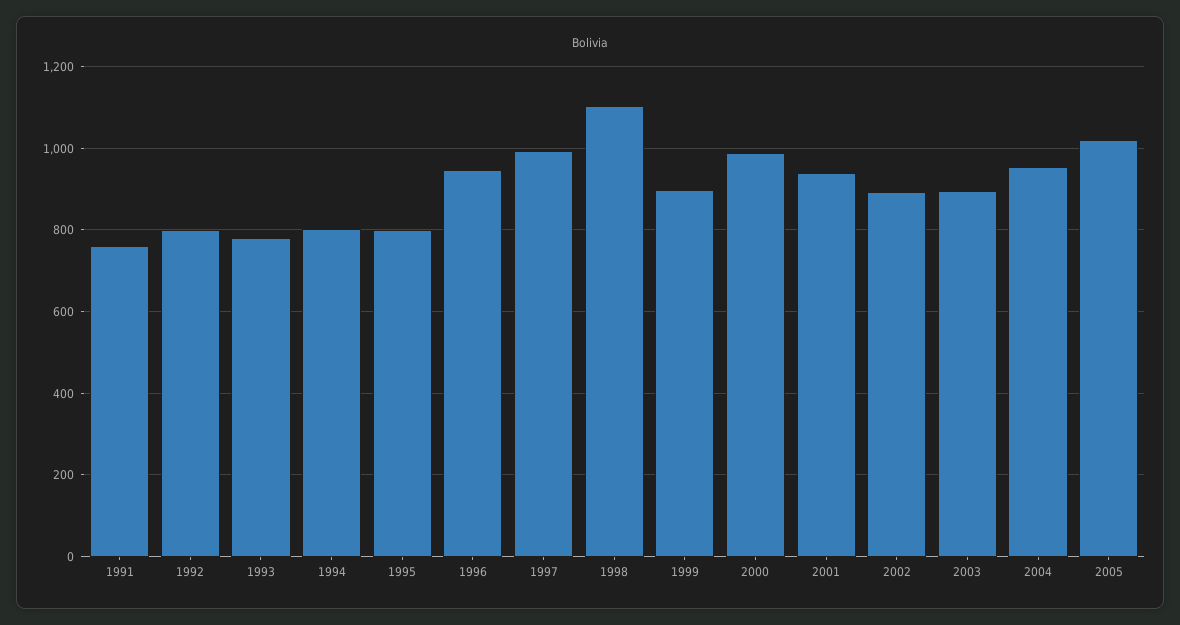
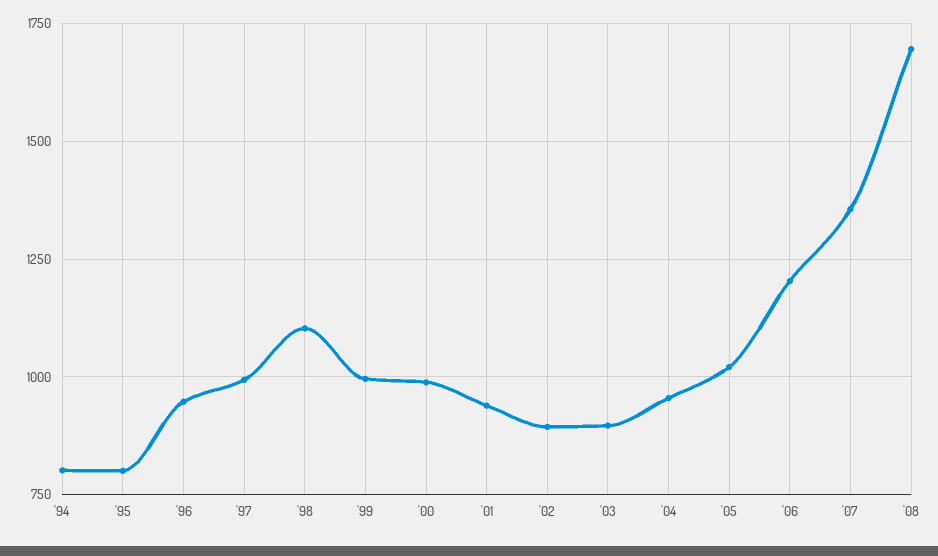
1991: 760 -> none
1992: 800 -> none
1993: 780 -> none
1999: 900 -> 1000
'06: none -> 1200
'07: none -> 1350
'08: none -> 1700

